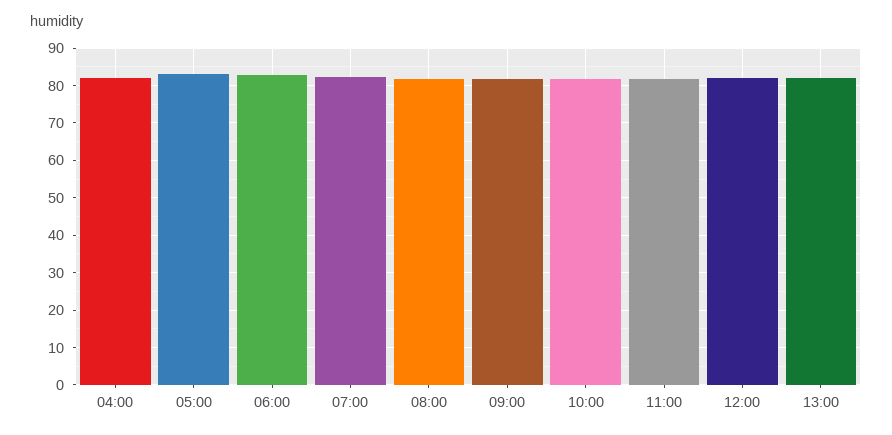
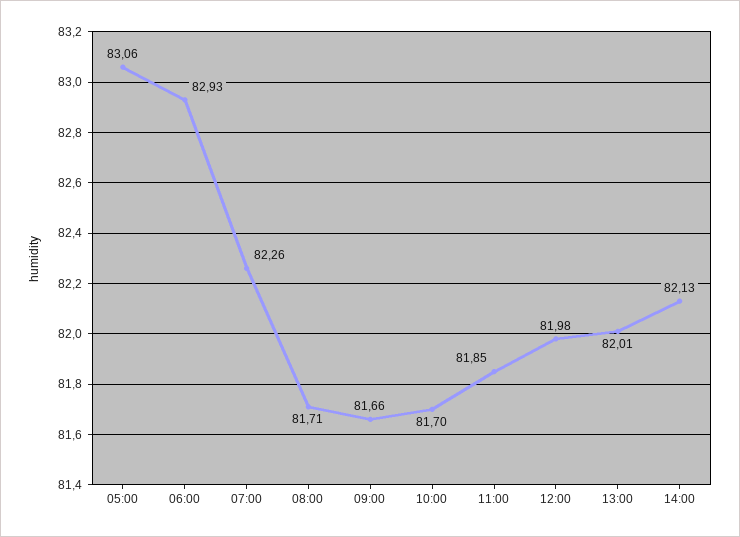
04:00: 82 -> none
14:00: none -> 82.13

